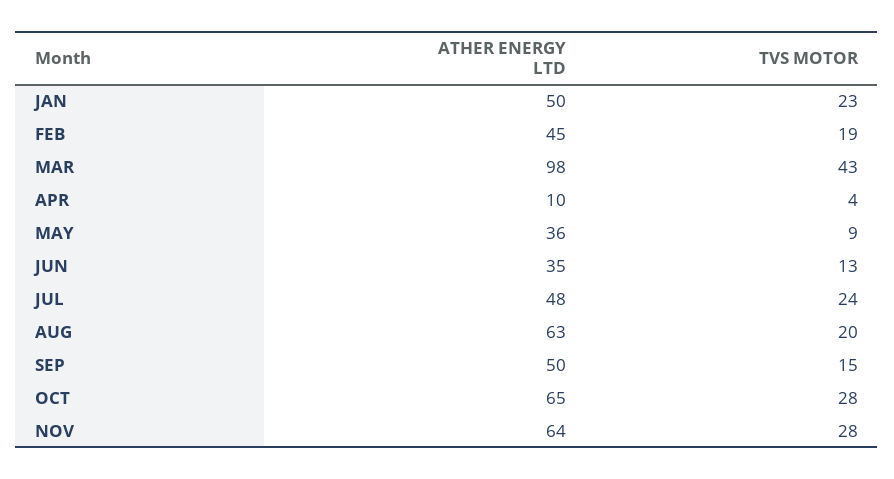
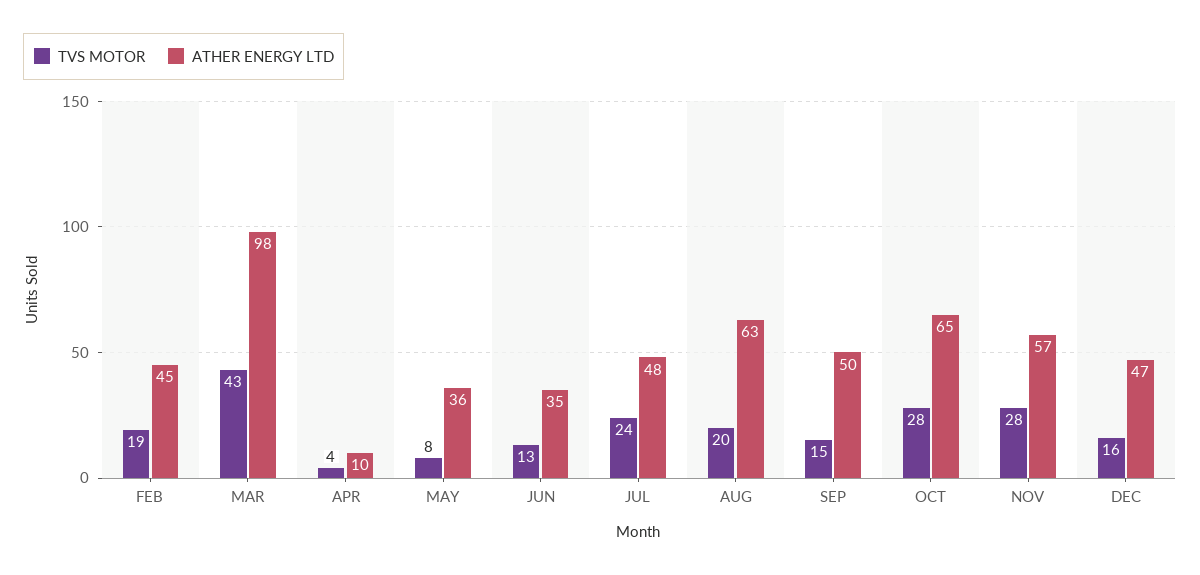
ATHER ENERGY LTD, JAN: 50 -> none
TVS MOTOR, JAN: 23 -> none
TVS MOTOR, MAY: 9 -> 8
ATHER ENERGY LTD, NOV: 64 -> 57
TVS MOTOR, DEC: none -> 16
ATHER ENERGY LTD, DEC: none -> 47

